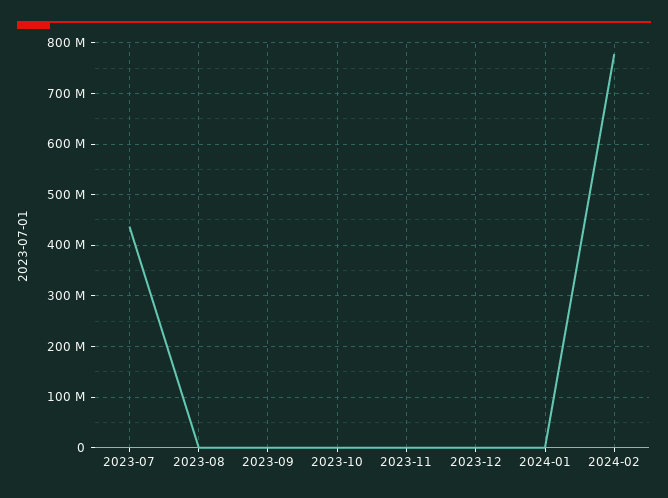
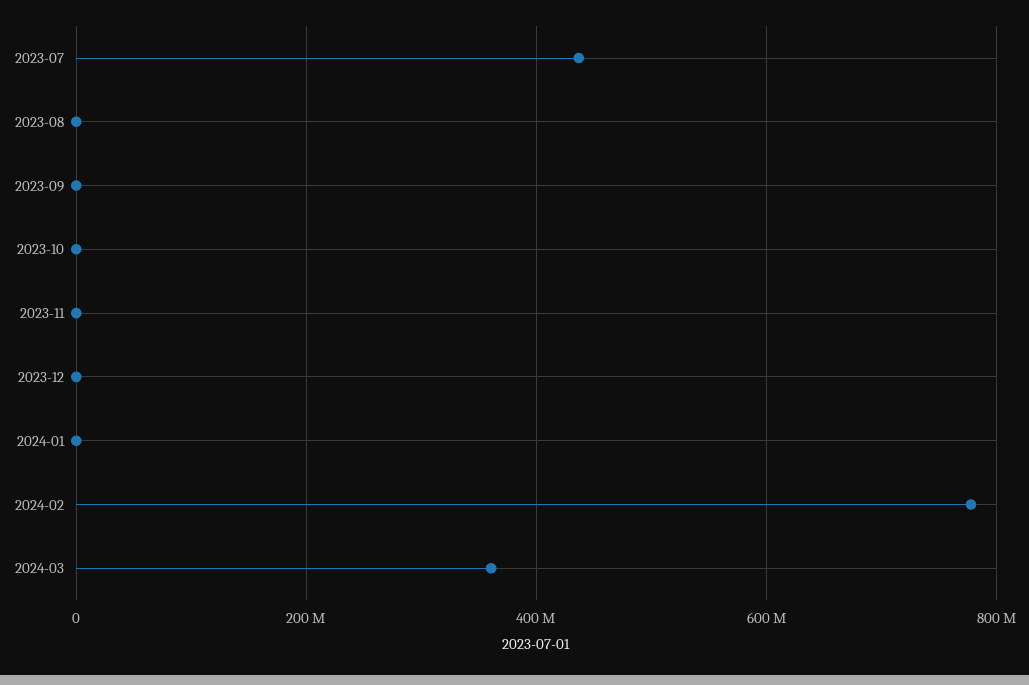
2024-03: none -> 360000000

